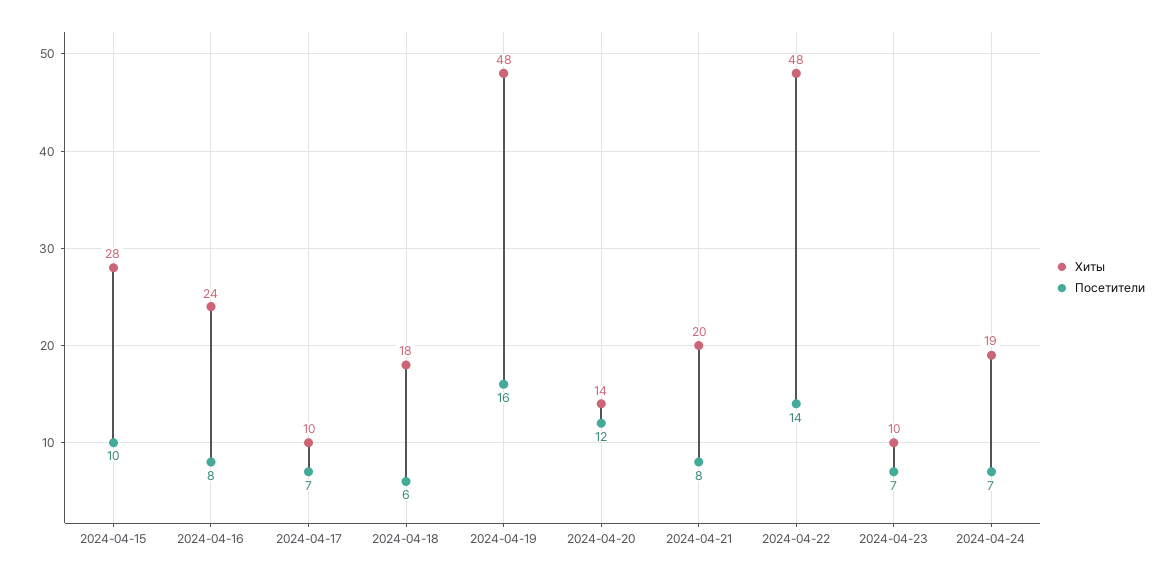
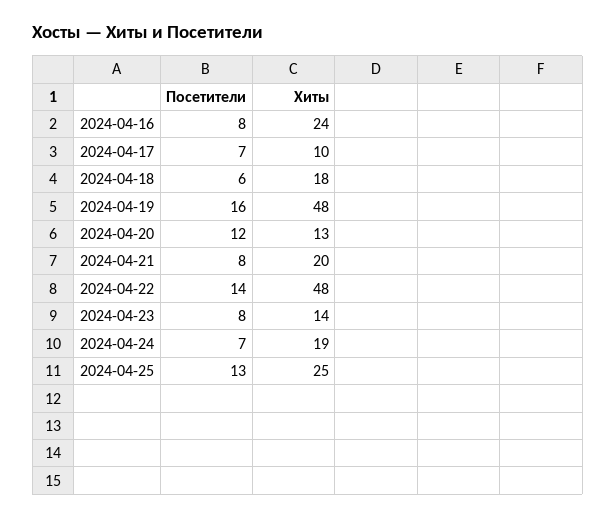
Хиты, 2024-04-15: 28 -> none
Посетители, 2024-04-15: 10 -> none
Хиты, 2024-04-20: 14 -> 13
Хиты, 2024-04-23: 10 -> 14
Посетители, 2024-04-23: 7 -> 8
Посетители, 2024-04-25: none -> 13
Хиты, 2024-04-25: none -> 25

